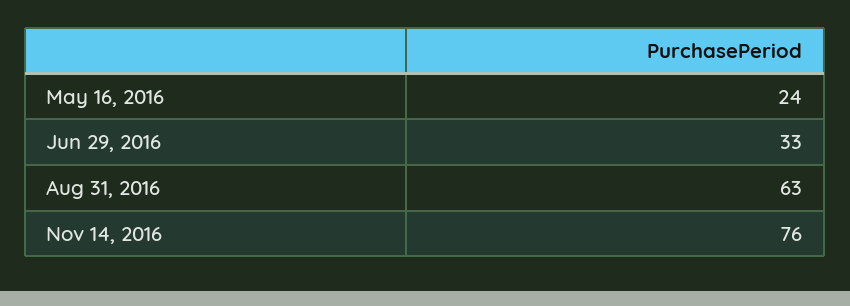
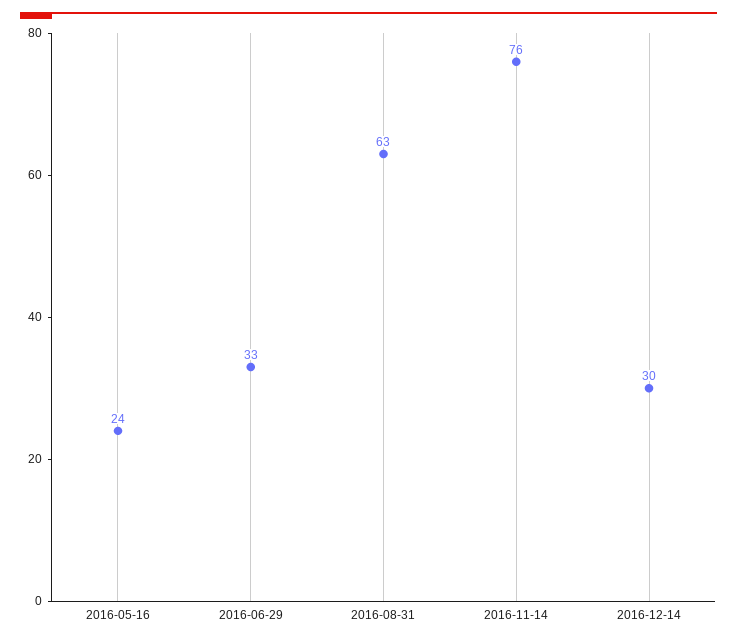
2016-12-14: none -> 30

